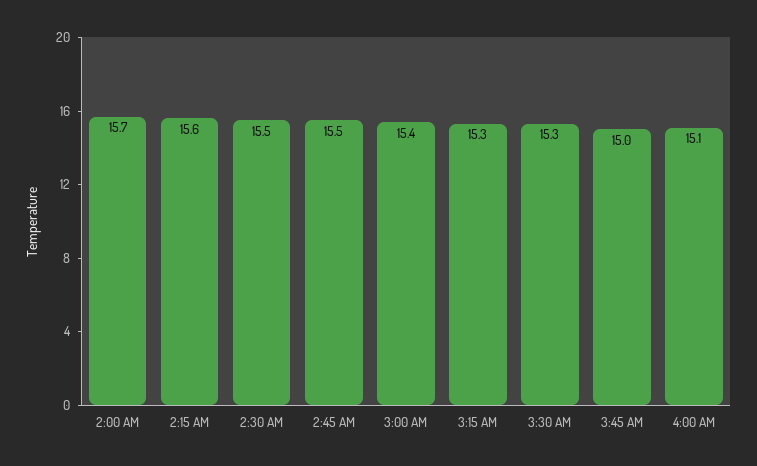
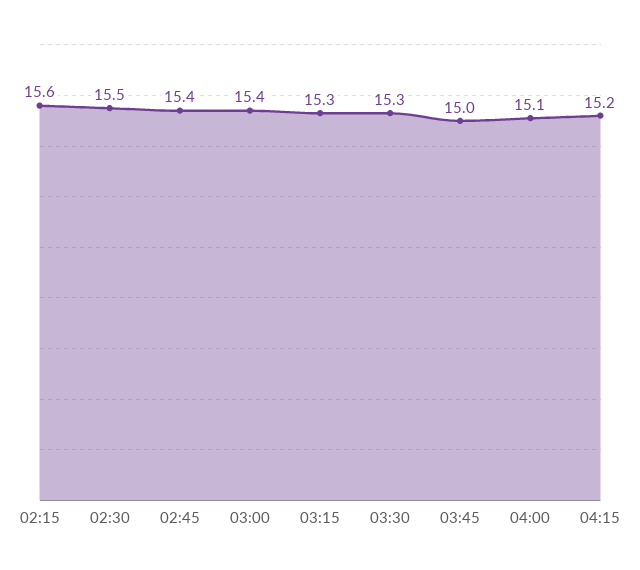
2:00 AM: 15.7 -> none
2:45 AM: 15.5 -> 15.4
04:15: none -> 15.2

